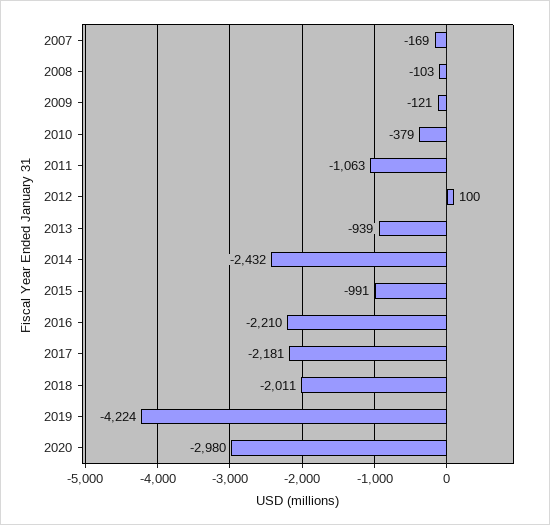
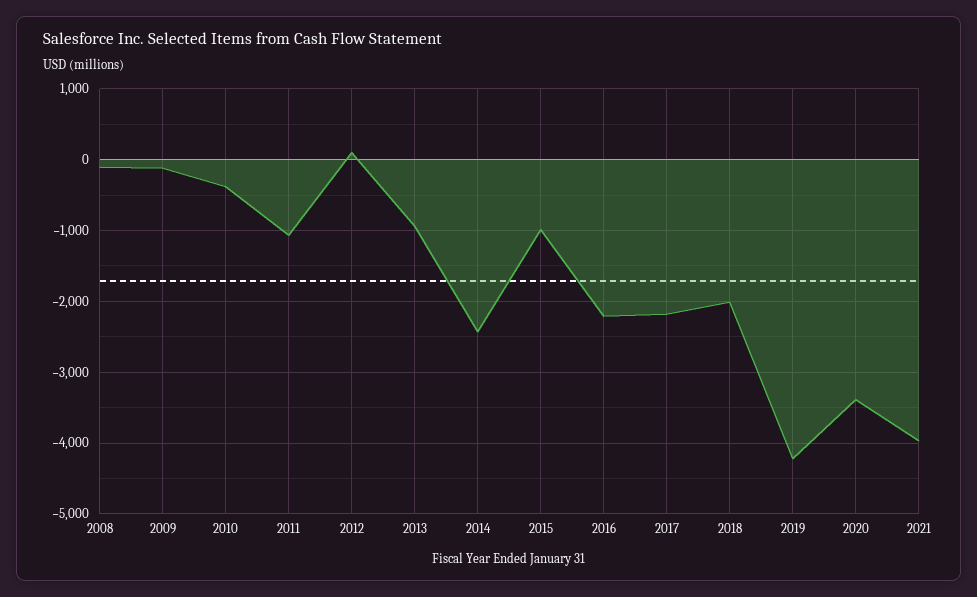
2007: -169 -> none
2020: -2980 -> -3400
2021: none -> -4000

